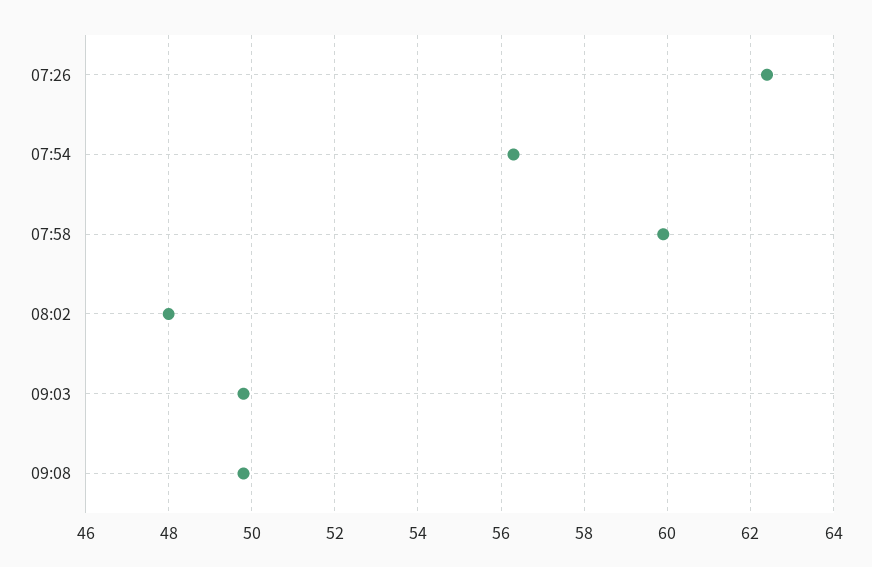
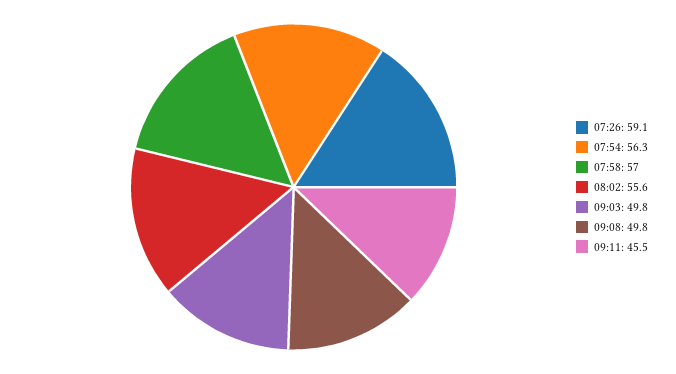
07:26: 62.5 -> 59.1
07:58: 60 -> 57
08:02: 48 -> 55.6
09:11: none -> 45.5

